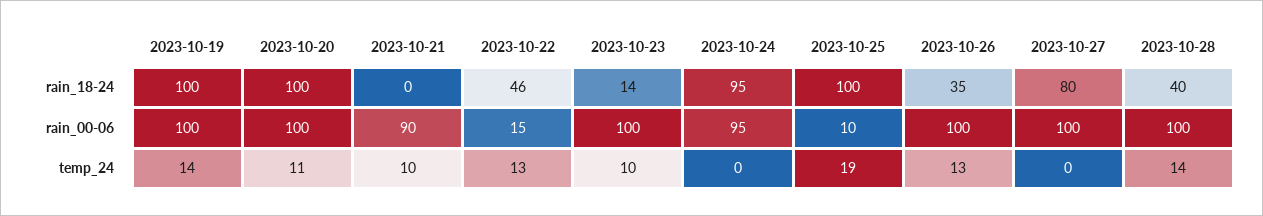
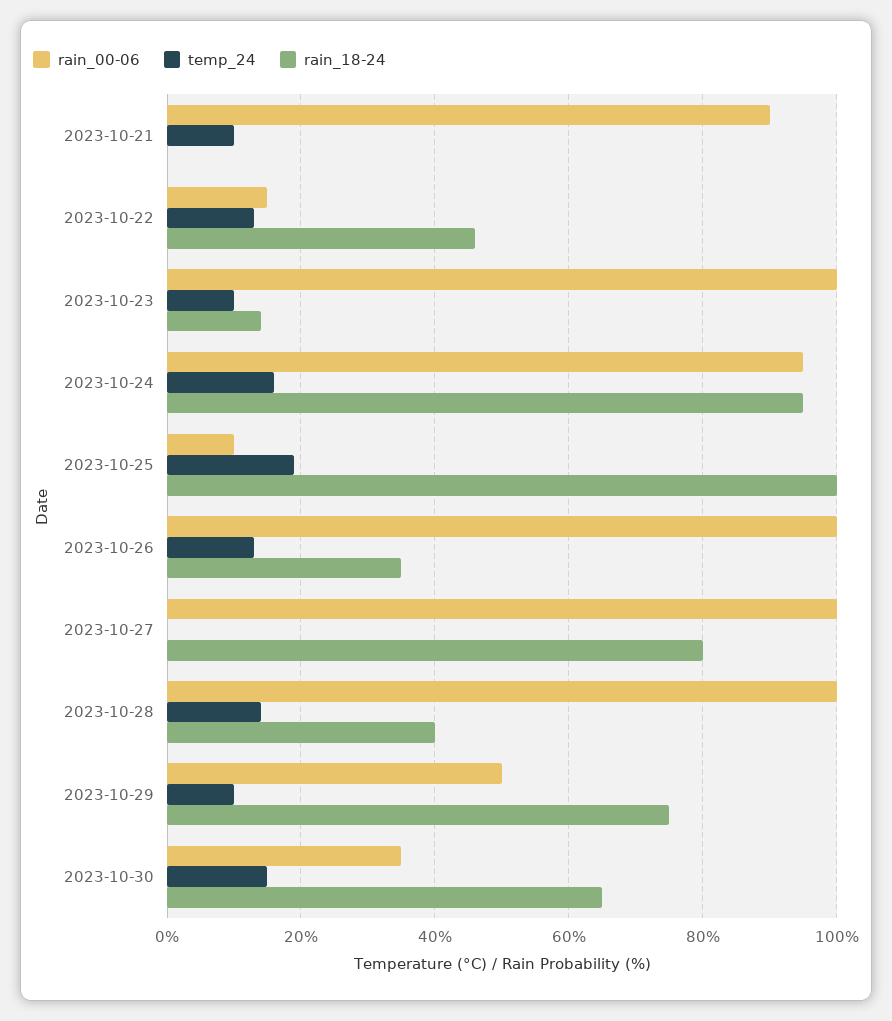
rain_18-24, 2023-10-19: 100 -> none
rain_18-24, 2023-10-20: 100 -> none
rain_00-06, 2023-10-19: 100 -> none
rain_00-06, 2023-10-20: 100 -> none
temp_24, 2023-10-19: 14 -> none
temp_24, 2023-10-20: 11 -> none
temp_24, 2023-10-24: 0 -> 15
rain_00-06, 2023-10-29: none -> 50
temp_24, 2023-10-29: none -> 10
rain_18-24, 2023-10-29: none -> 75
rain_00-06, 2023-10-30: none -> 35
temp_24, 2023-10-30: none -> 15
rain_18-24, 2023-10-30: none -> 65

